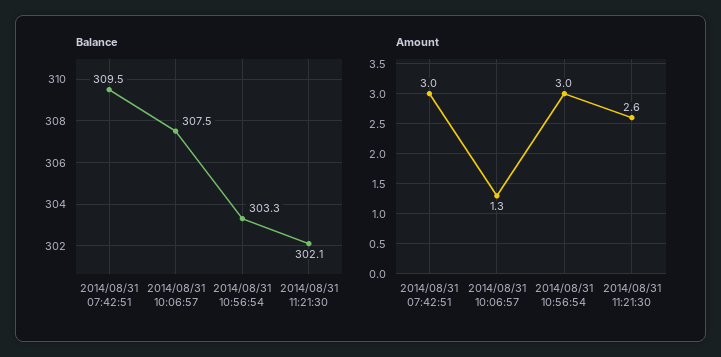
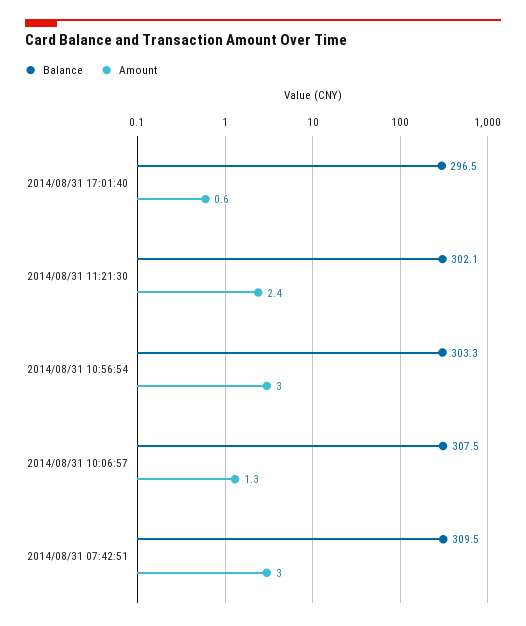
Amount, 2014/08/31 11:21:30: 2.6 -> 2.4
Balance, 2014/08/31 17:01:40: none -> 296.5
Amount, 2014/08/31 17:01:40: none -> 0.6

